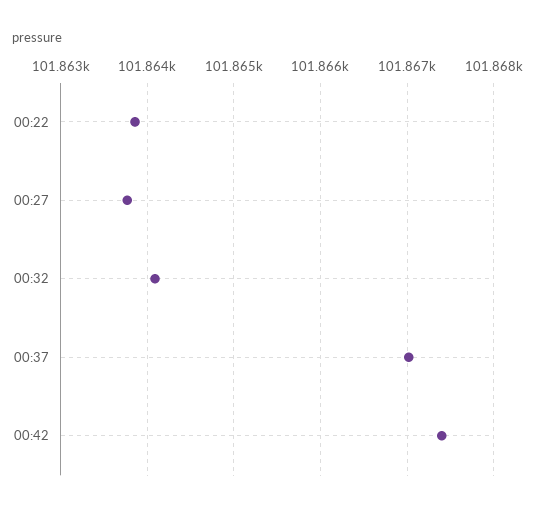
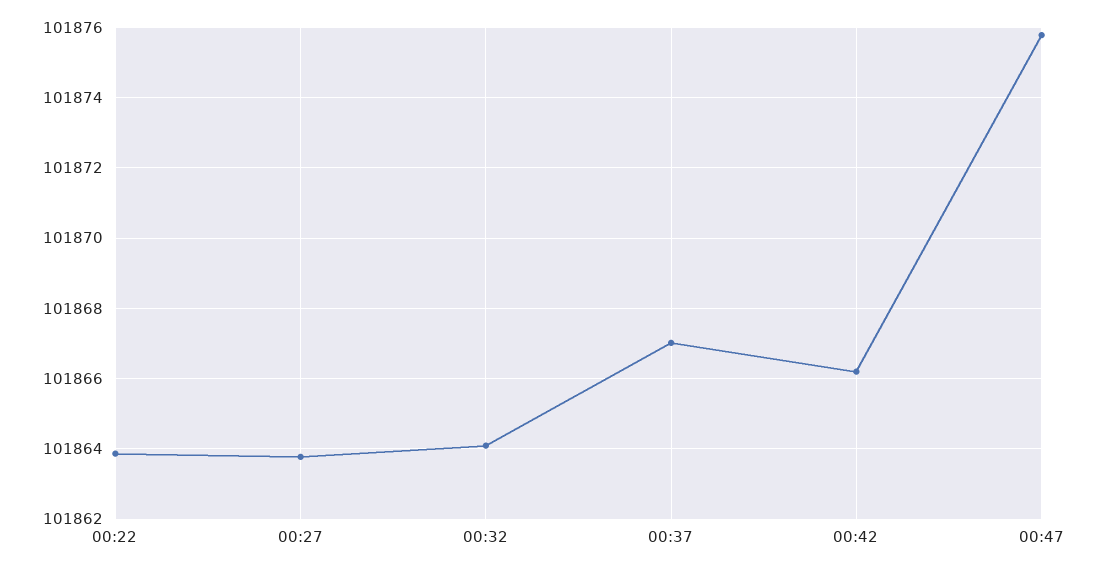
00:42: 101867.4 -> 101866.2
00:47: none -> 101875.8

